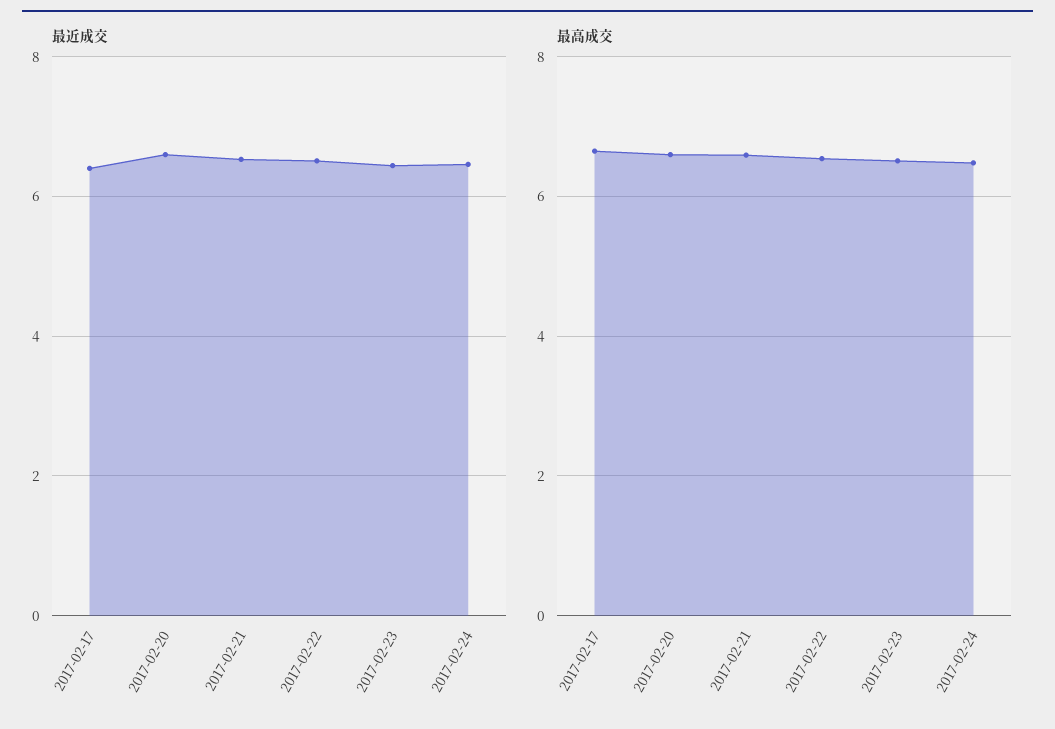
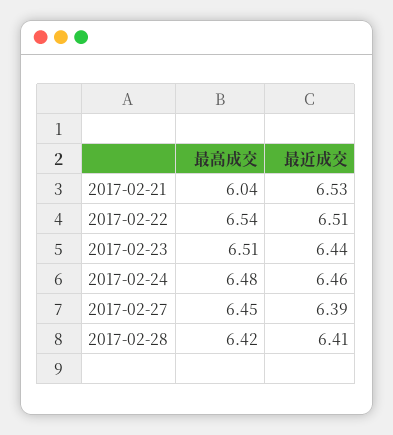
最近成交, 2017-02-17: 6.4 -> none
最近成交, 2017-02-20: 6.6 -> none
最高成交, 2017-02-17: 6.6 -> none
最高成交, 2017-02-20: 6.6 -> none
最高成交, 2017-02-21: 6.6 -> 6.04
最高成交, 2017-02-27: none -> 6.45
最近成交, 2017-02-27: none -> 6.39
最高成交, 2017-02-28: none -> 6.42
最近成交, 2017-02-28: none -> 6.41

